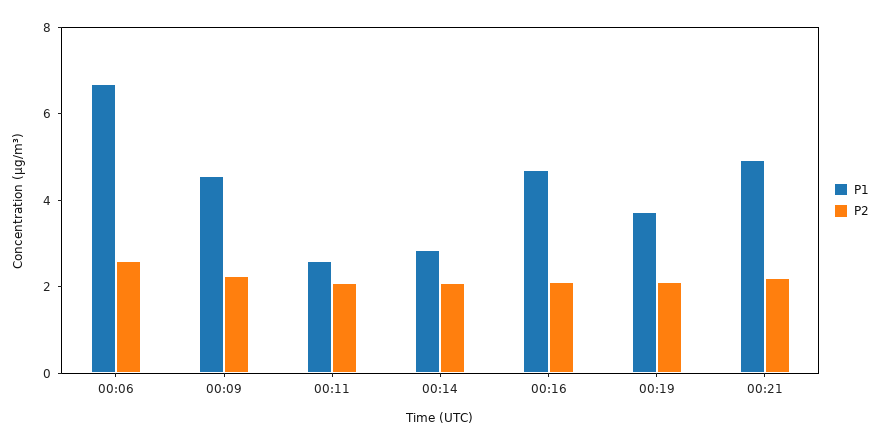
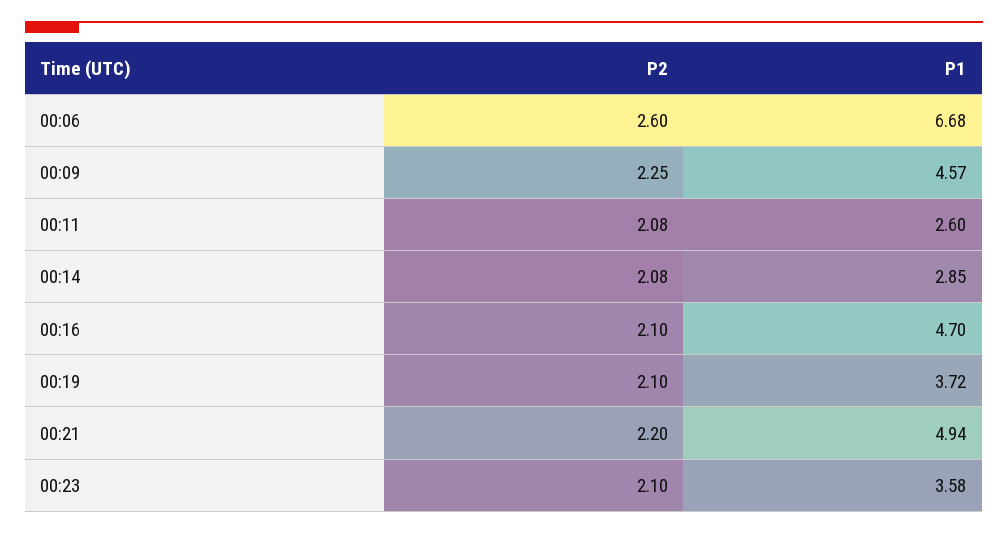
P2, 00:23: none -> 2.1
P1, 00:23: none -> 3.58

